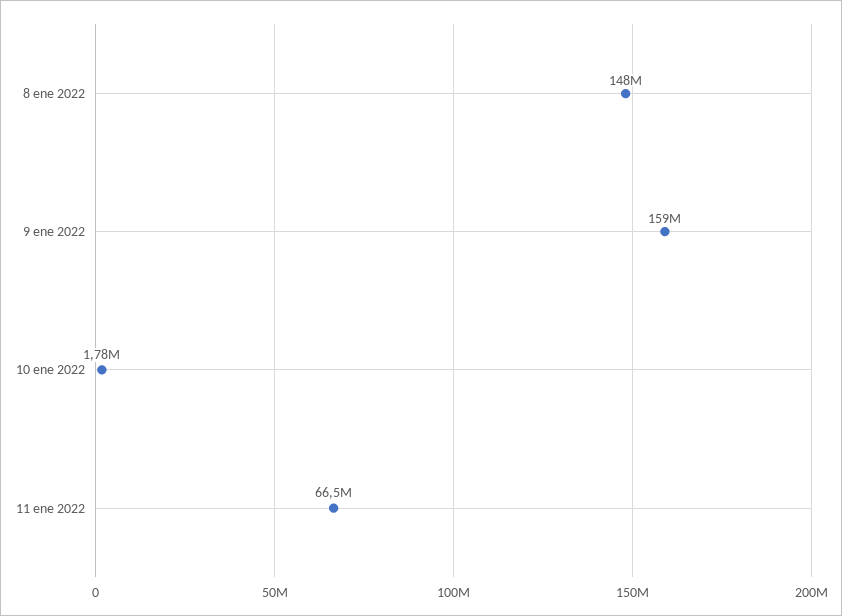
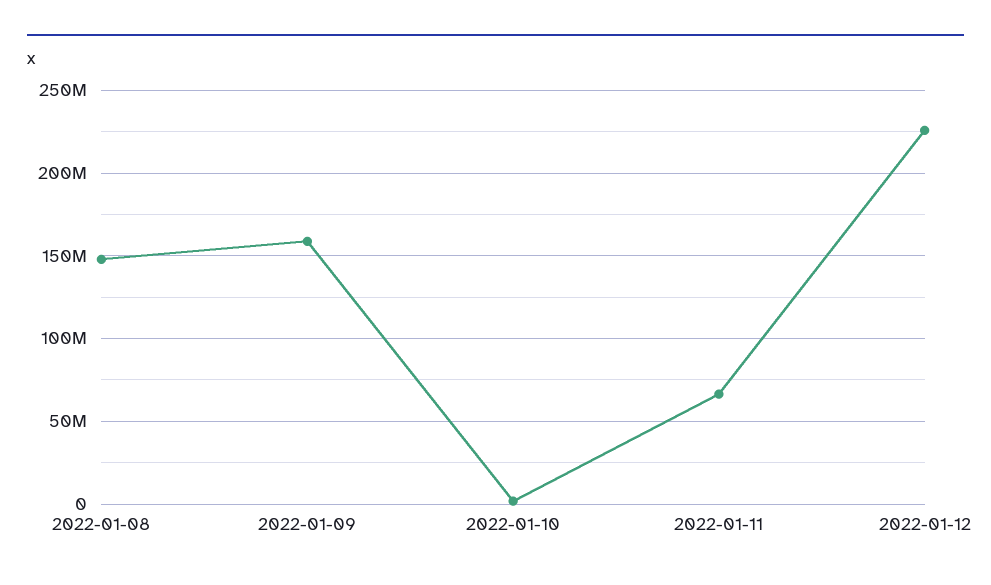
2022-01-12: none -> 225000000

